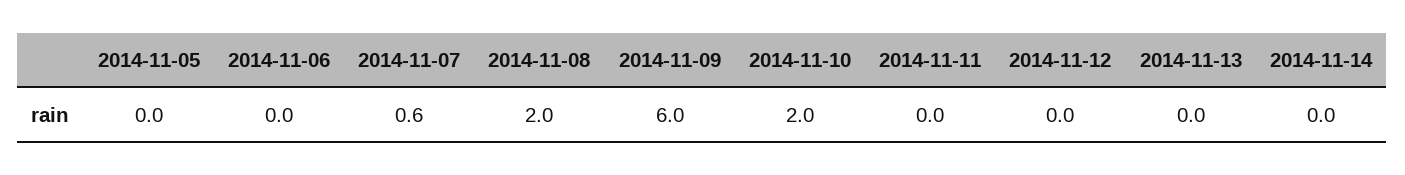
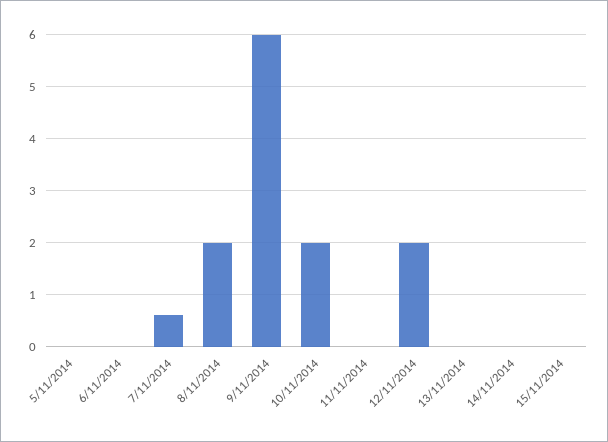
2014-11-12: 0 -> 2
15/11/2014: none -> 0

